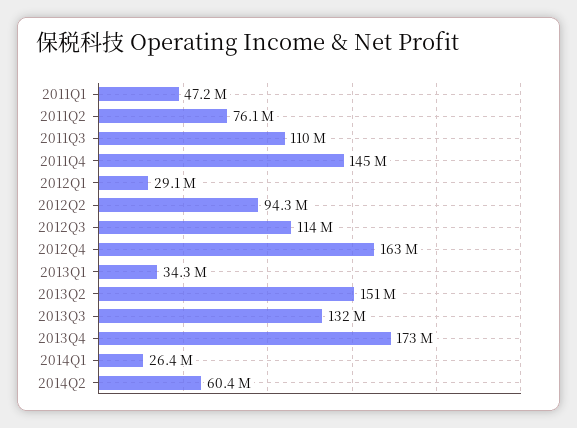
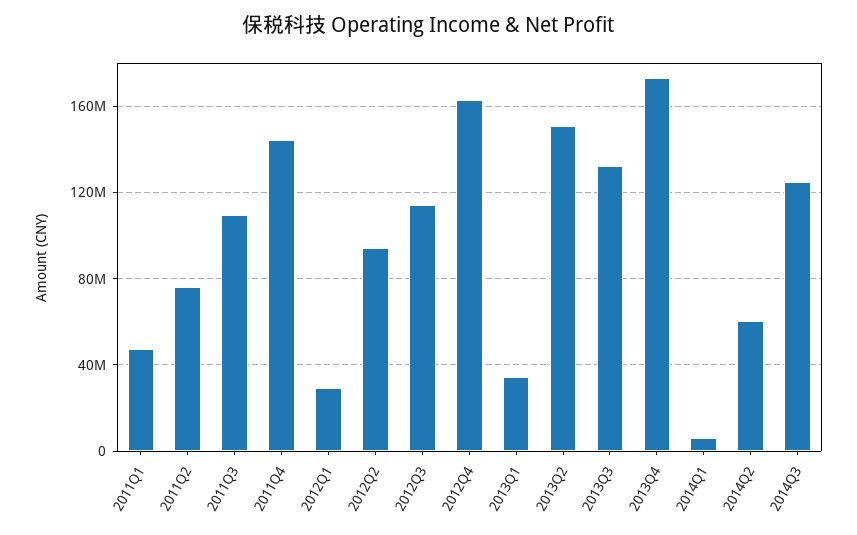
2014Q1: 26400000 -> 5000000
2014Q3: none -> 125000000

